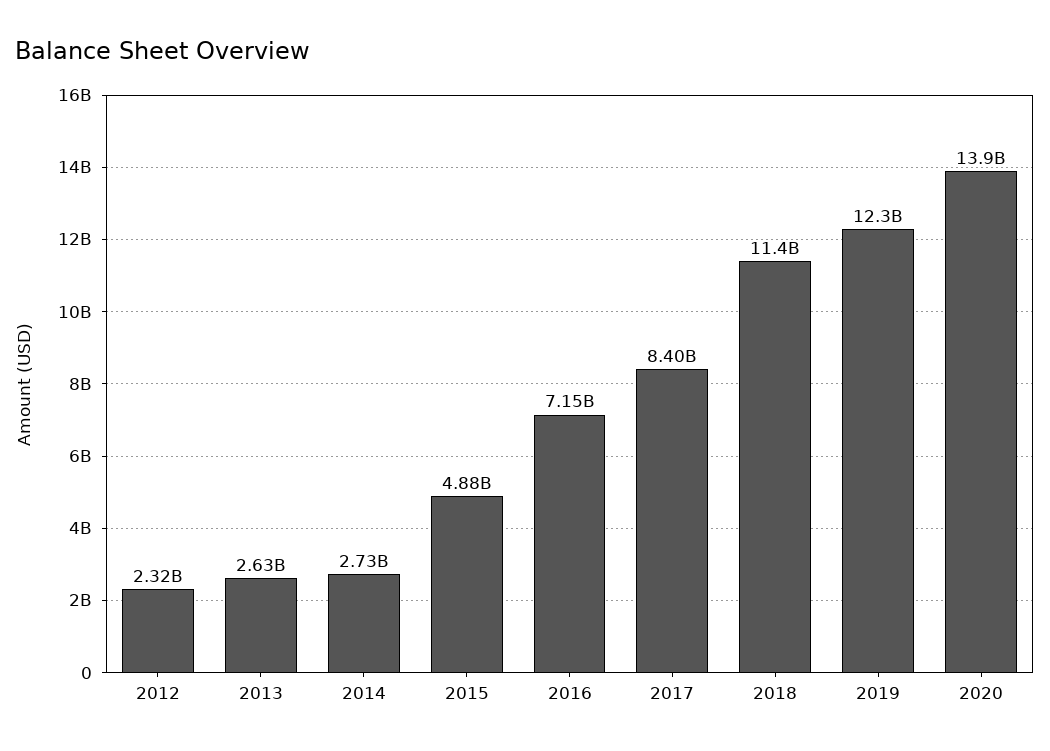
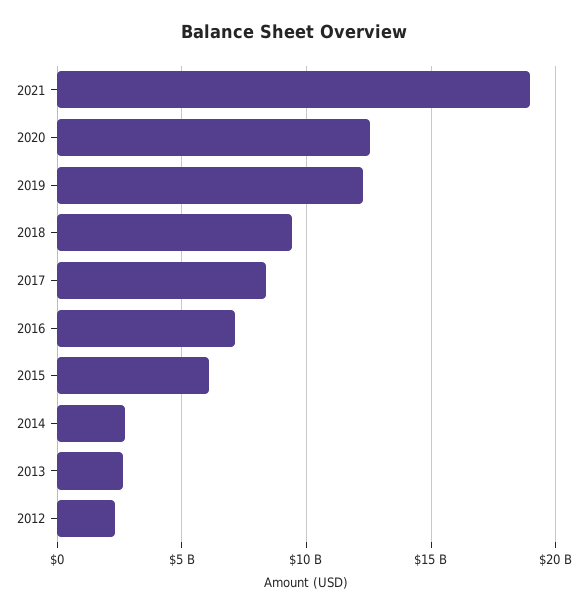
2015: 4880000000 -> 6000000000
2018: 11400000000 -> 9500000000
2020: 13900000000 -> 12500000000
2021: none -> 19000000000

